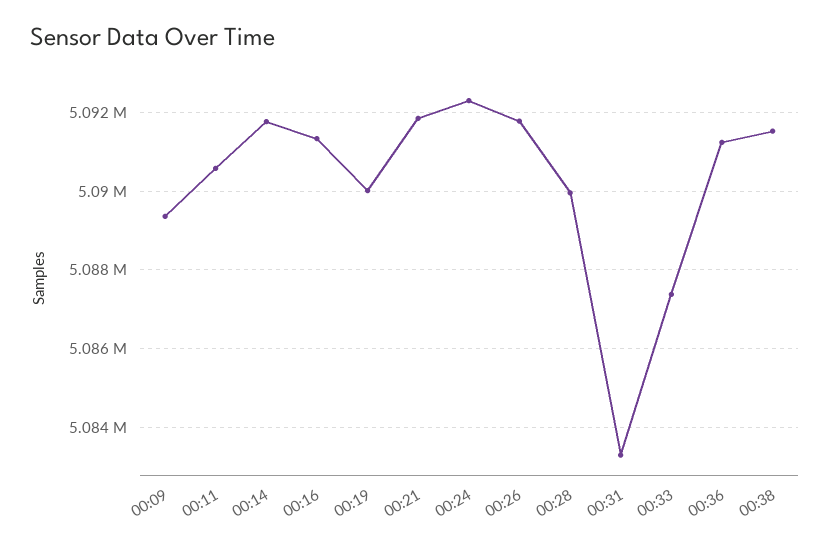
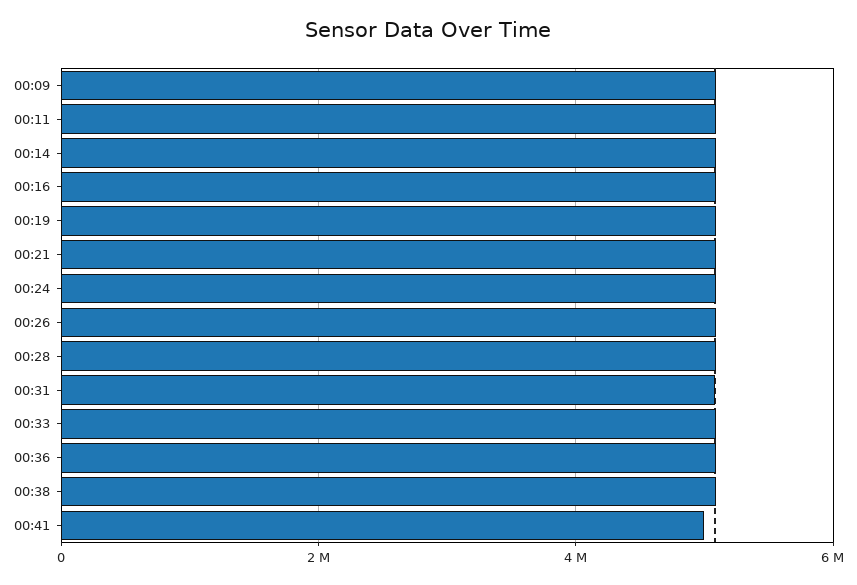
00:41: none -> 5000000

